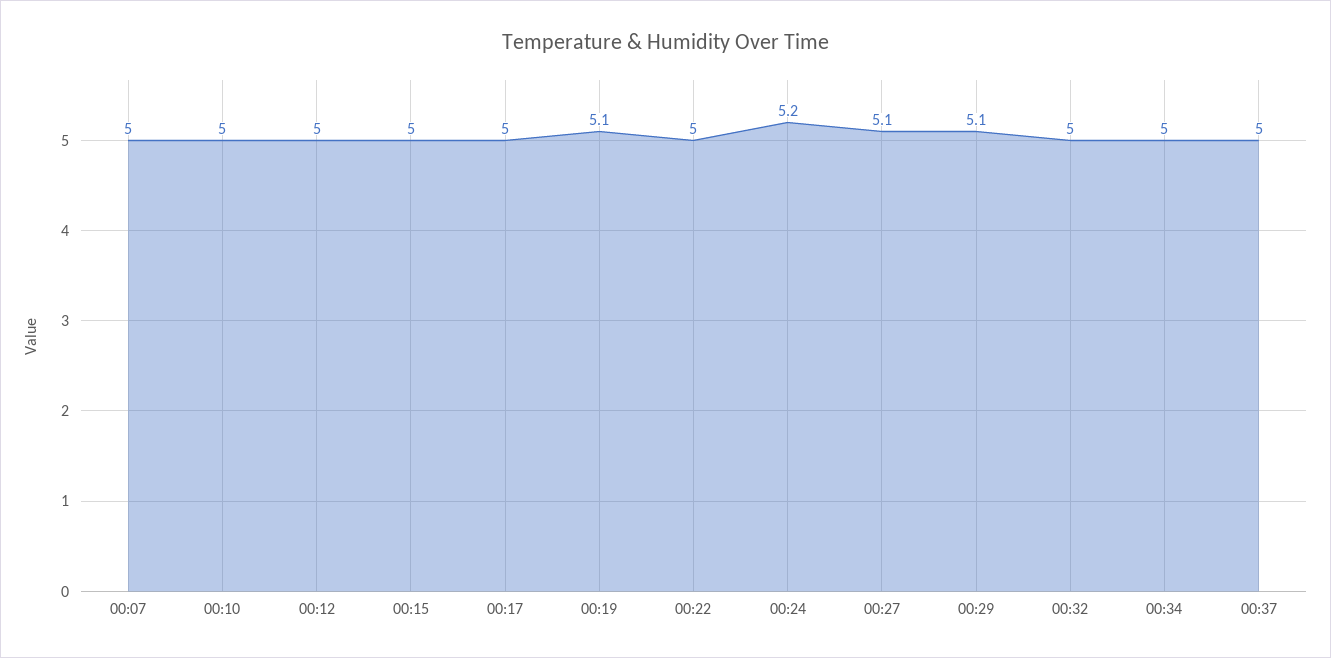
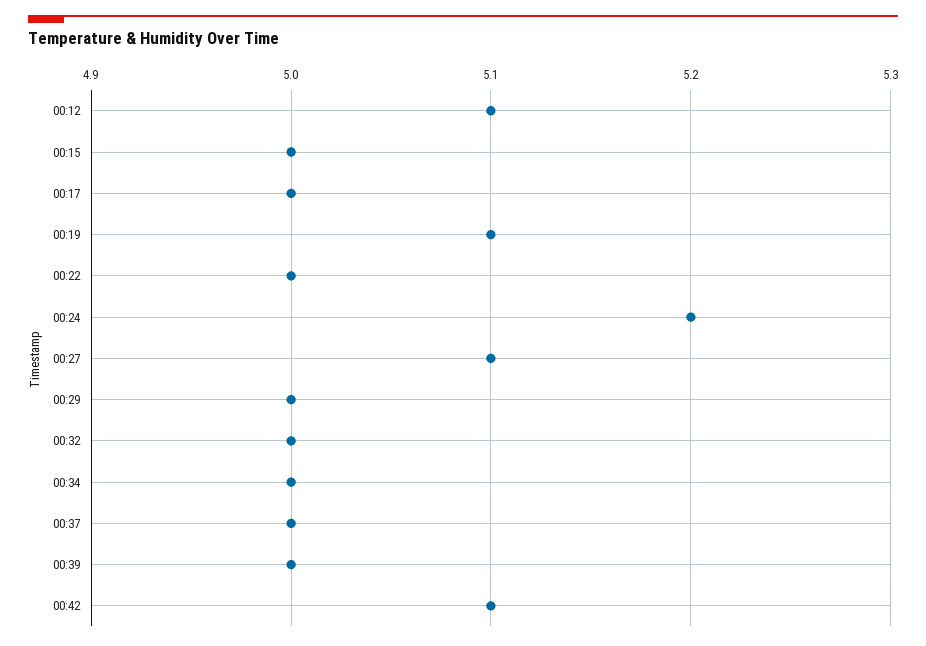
00:07: 5 -> none
00:10: 5 -> none
00:12: 5 -> 5.1
00:29: 5.1 -> 5
00:39: none -> 5
00:42: none -> 5.1

